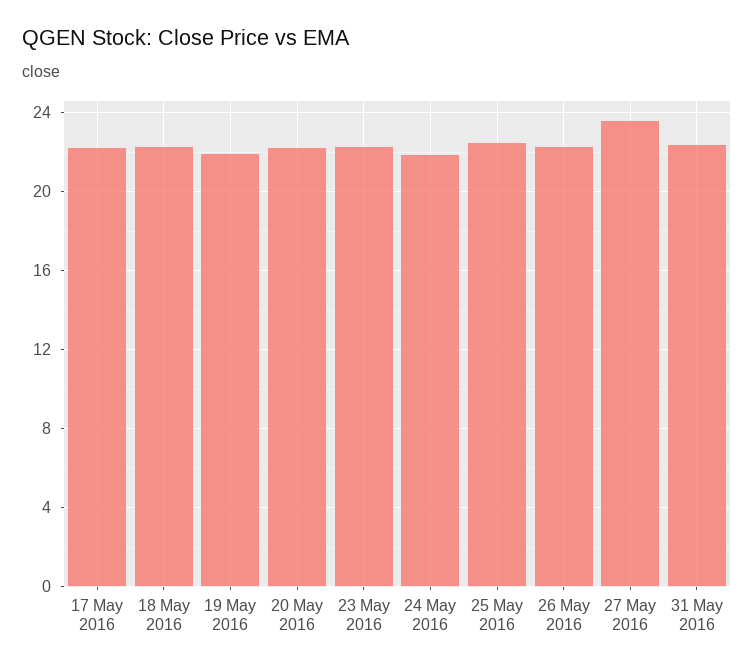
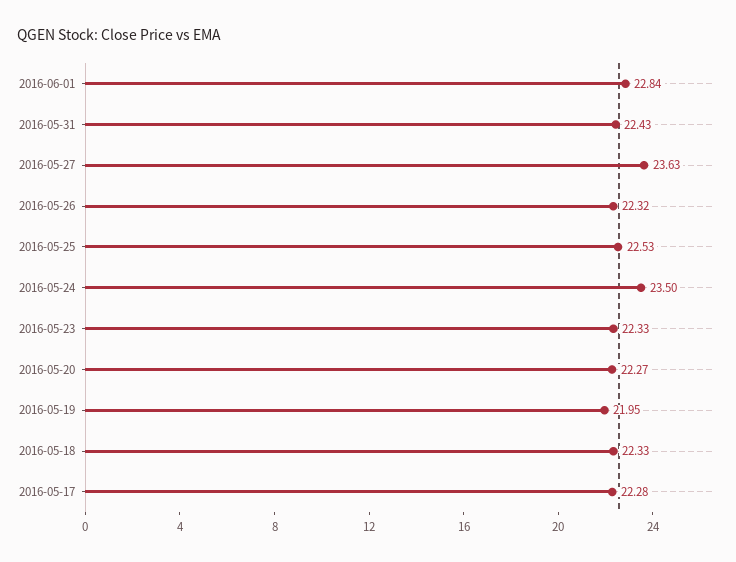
24 May 2016: 22 -> 23.5
2016-06-01: none -> 22.84

